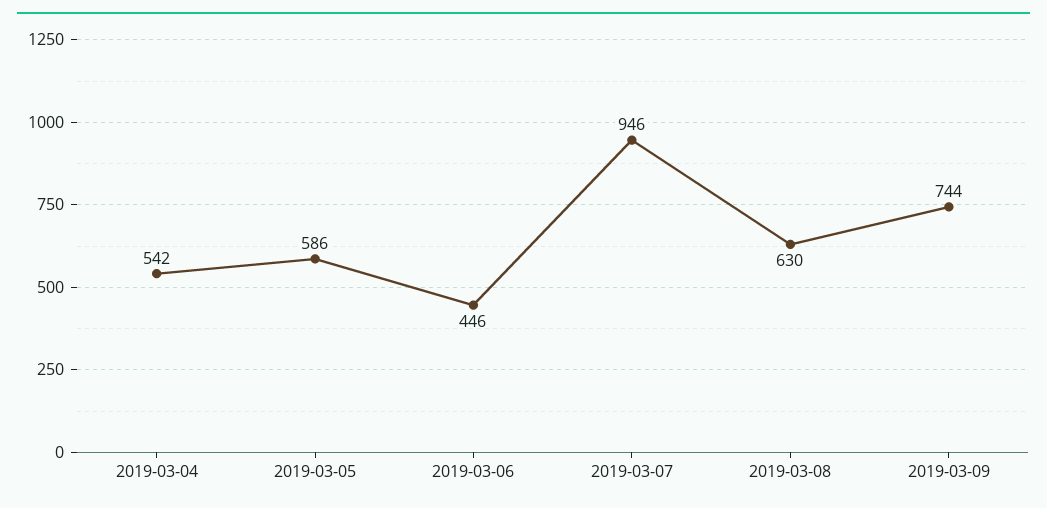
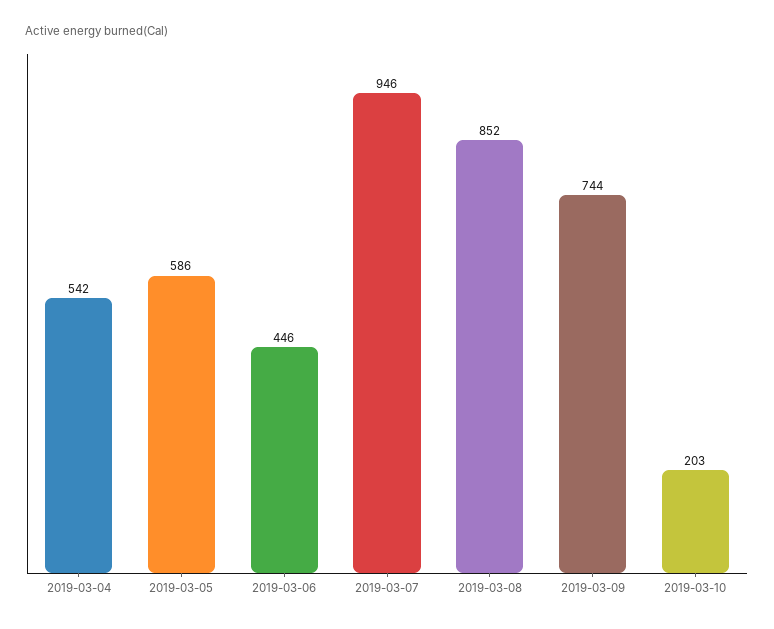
2019-03-08: 630 -> 852
2019-03-10: none -> 203

